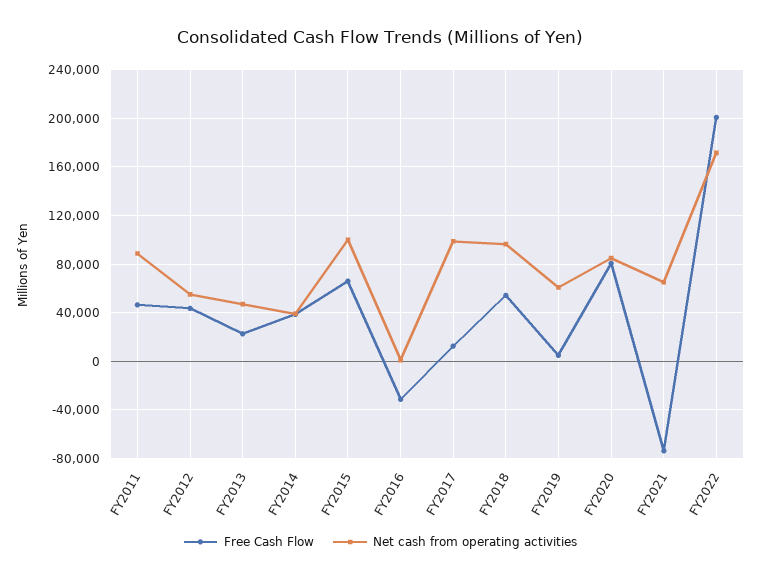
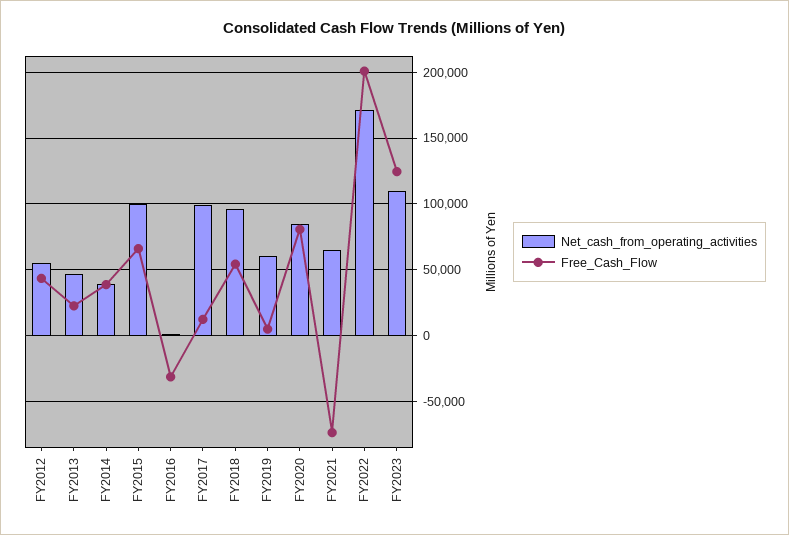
Free Cash Flow, FY2011: 45000 -> none
Net cash from operating activities, FY2011: 90000 -> none
Net cash from operating activities, FY2023: none -> 110000
Free Cash Flow, FY2023: none -> 125000

